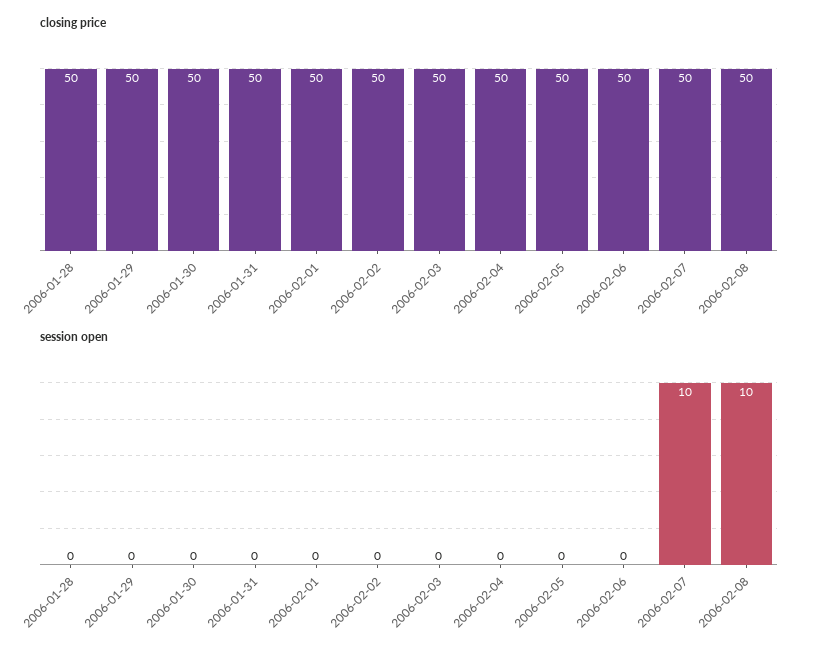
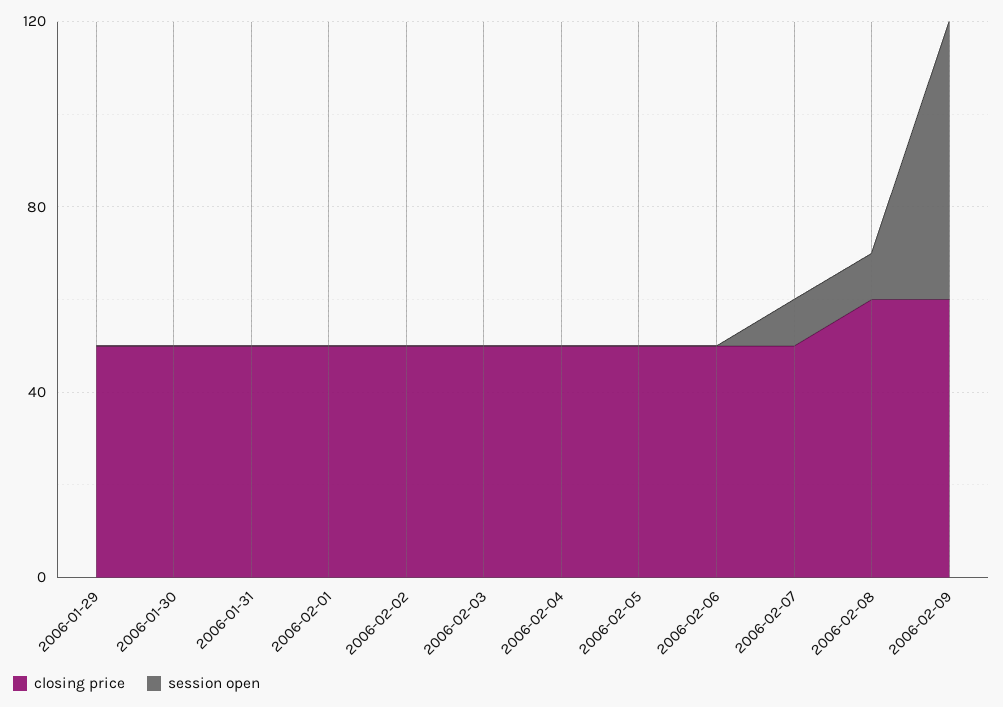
closing price, 2006-01-28: 50 -> none
closing price, 2006-02-08: 50 -> 60
session open, 2006-01-28: 0 -> none
closing price, 2006-02-09: none -> 60
session open, 2006-02-09: none -> 60

